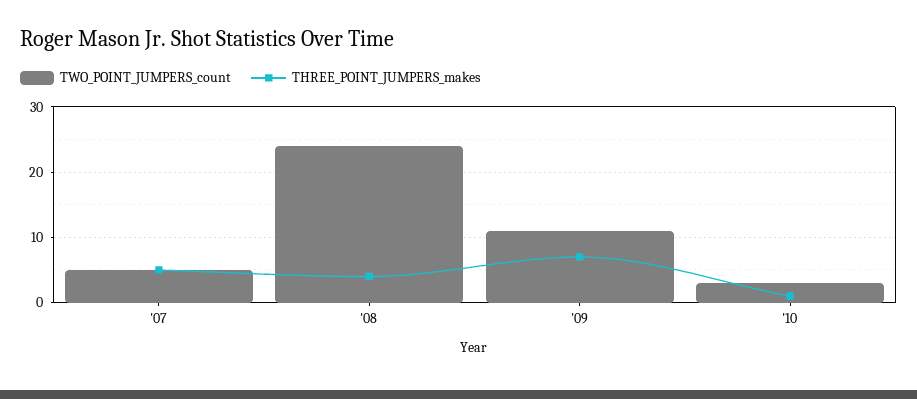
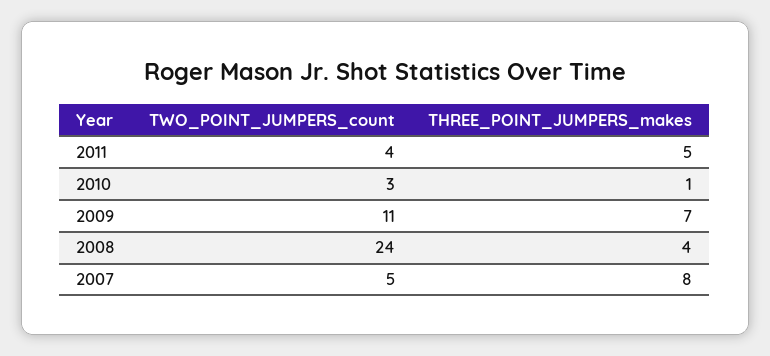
THREE_POINT_JUMPERS_makes, '07: 5 -> 8
TWO_POINT_JUMPERS_count, 2011: none -> 4
THREE_POINT_JUMPERS_makes, 2011: none -> 5

